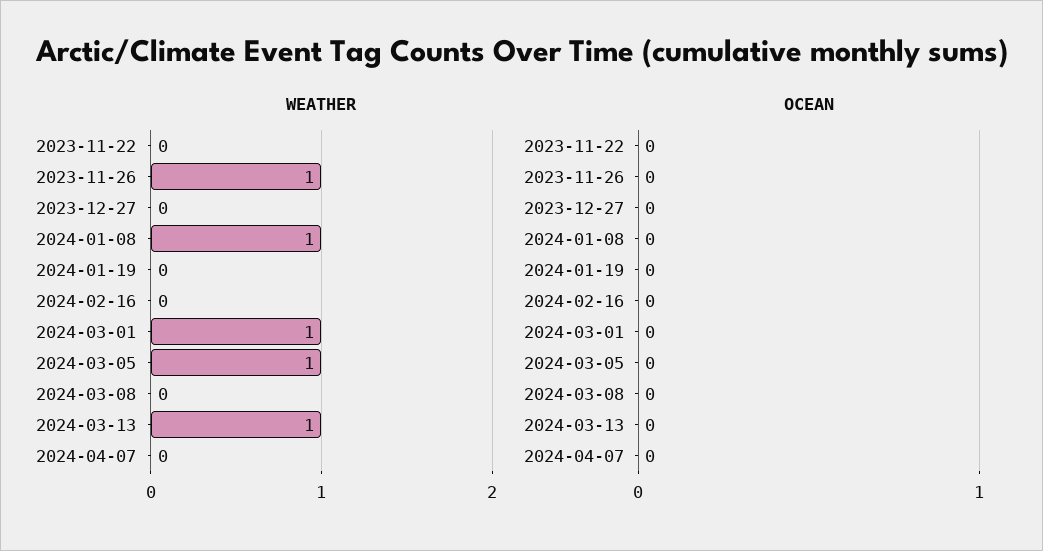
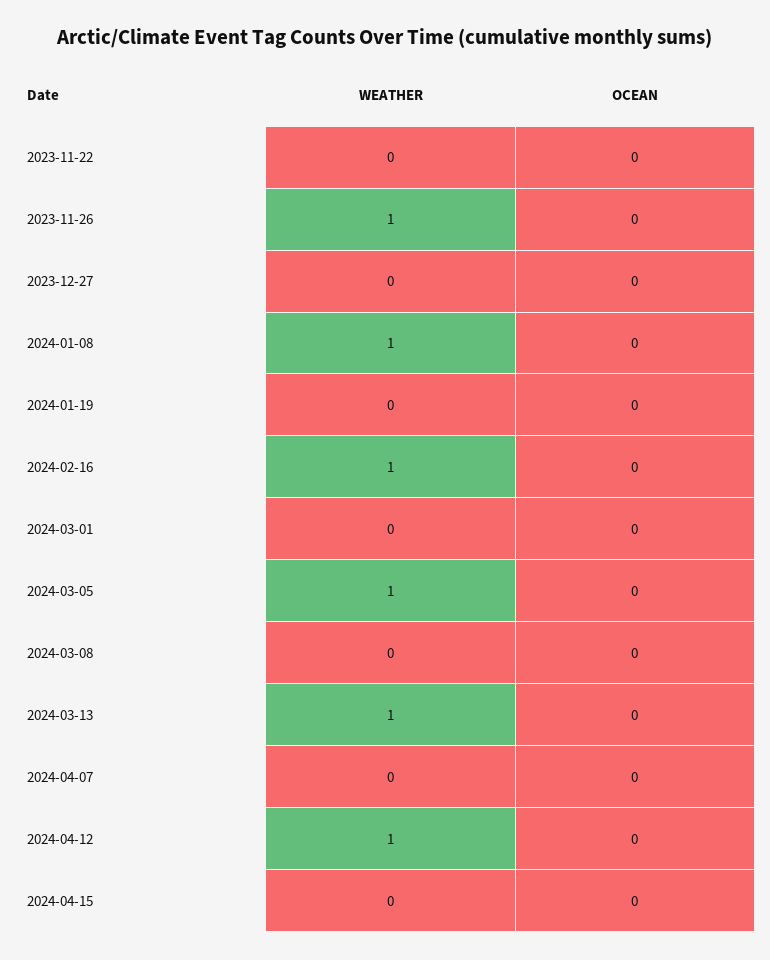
WEATHER, 2024-02-16: 0 -> 1
WEATHER, 2024-03-01: 1 -> 0
WEATHER, 2024-04-12: none -> 1
OCEAN, 2024-04-12: none -> 0
WEATHER, 2024-04-15: none -> 0
OCEAN, 2024-04-15: none -> 0

